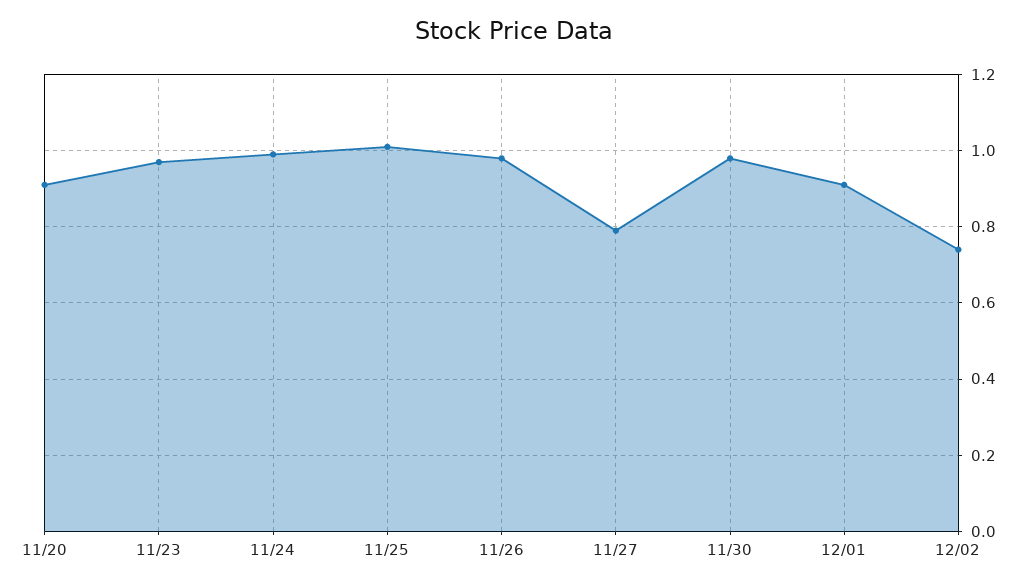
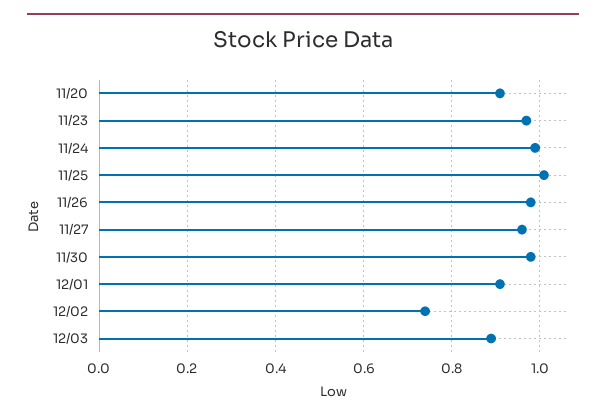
11/27: 0.8 -> 0.95
12/03: none -> 0.9

